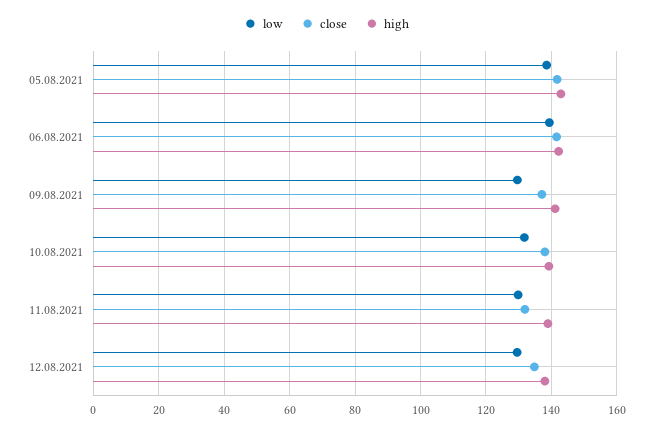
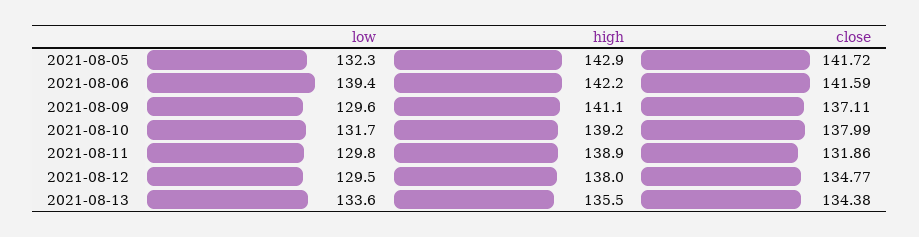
low, 05.08.2021: 138 -> 132.3
low, 2021-08-13: none -> 133.6
high, 2021-08-13: none -> 135.5
close, 2021-08-13: none -> 134.38

